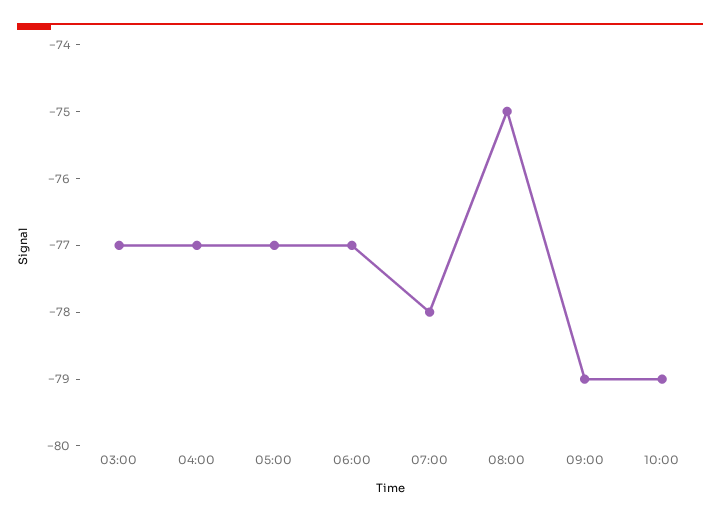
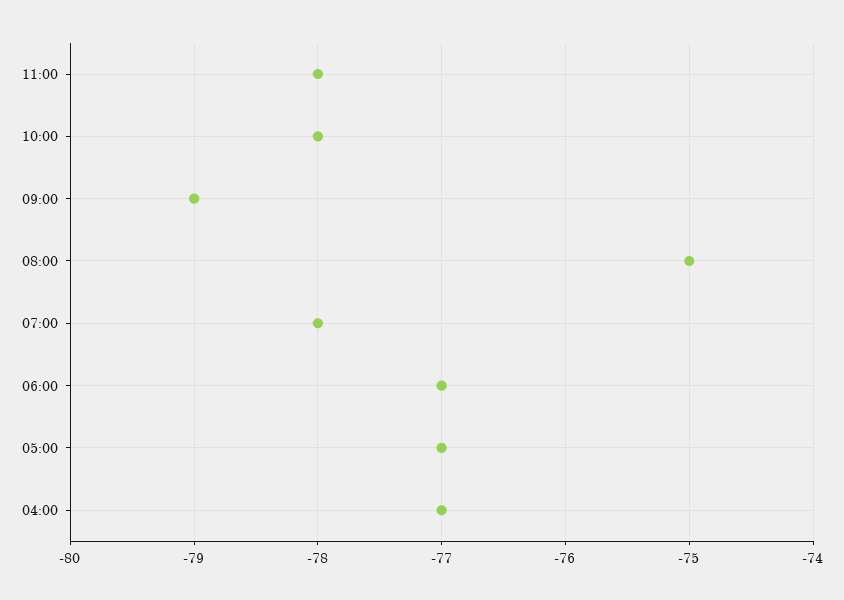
03:00: -77 -> none
10:00: -79 -> -78
11:00: none -> -78

